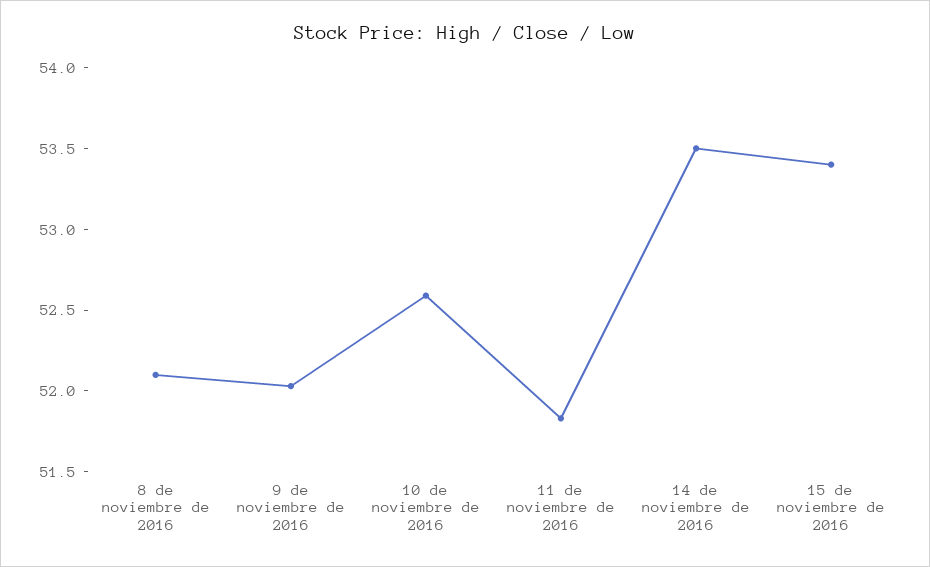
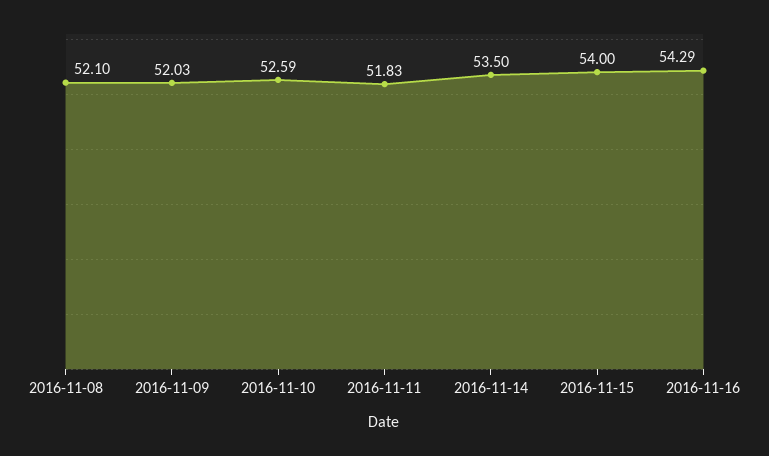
15 de noviembre de 2016: 53.4 -> 54
2016-11-16: none -> 54.29

